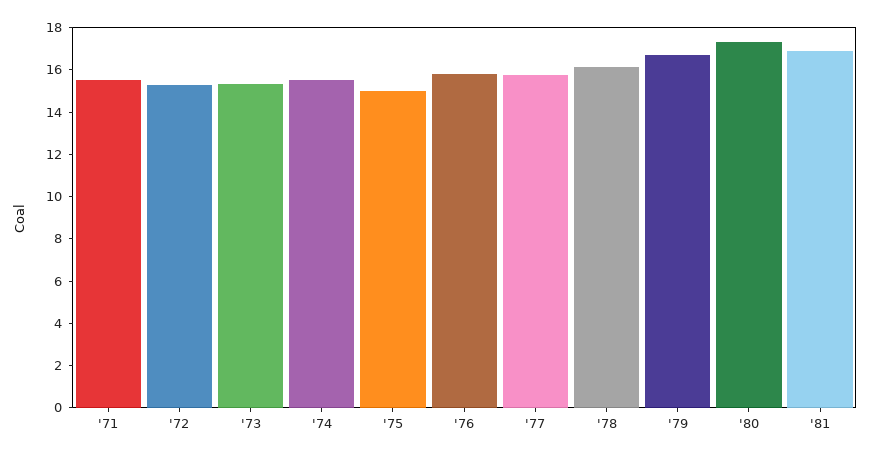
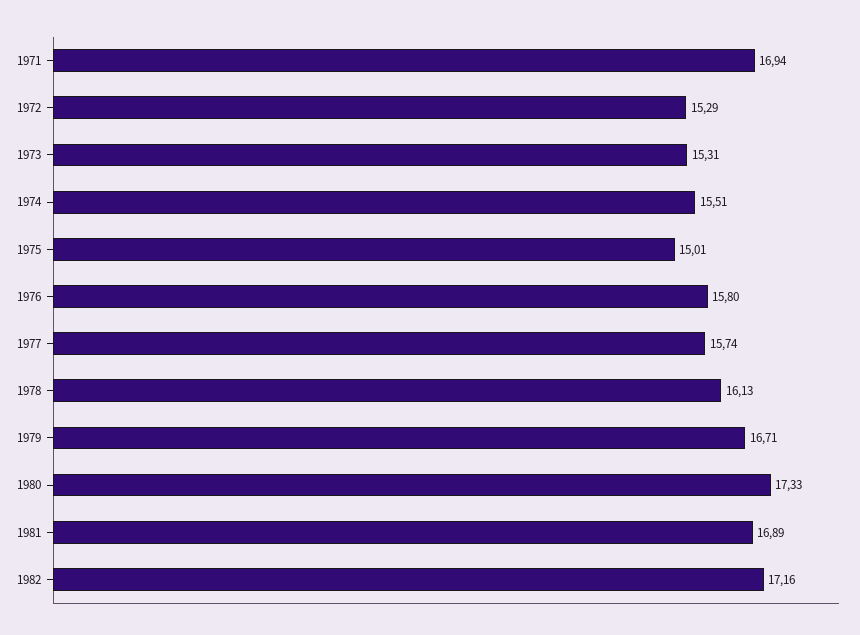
'71: 15.5 -> 16.94
1982: none -> 17.16

